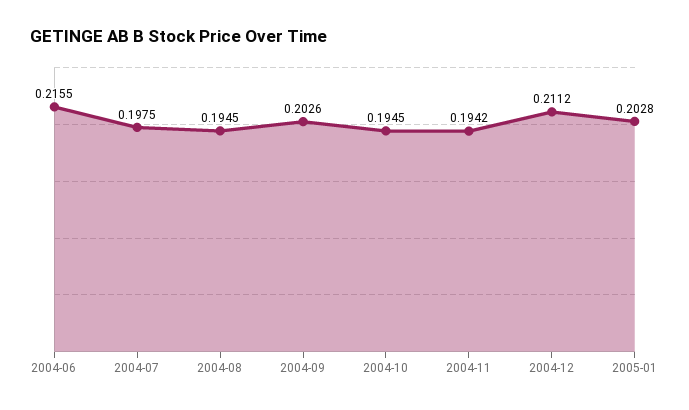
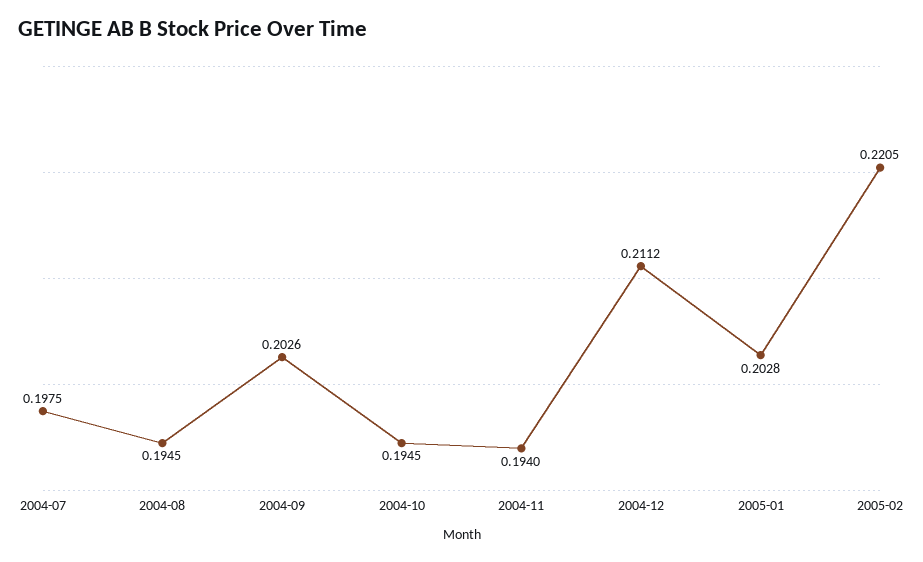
2004-06: 0.2155 -> none
2004-11: 0.1942 -> 0.194
2005-02: none -> 0.2205

